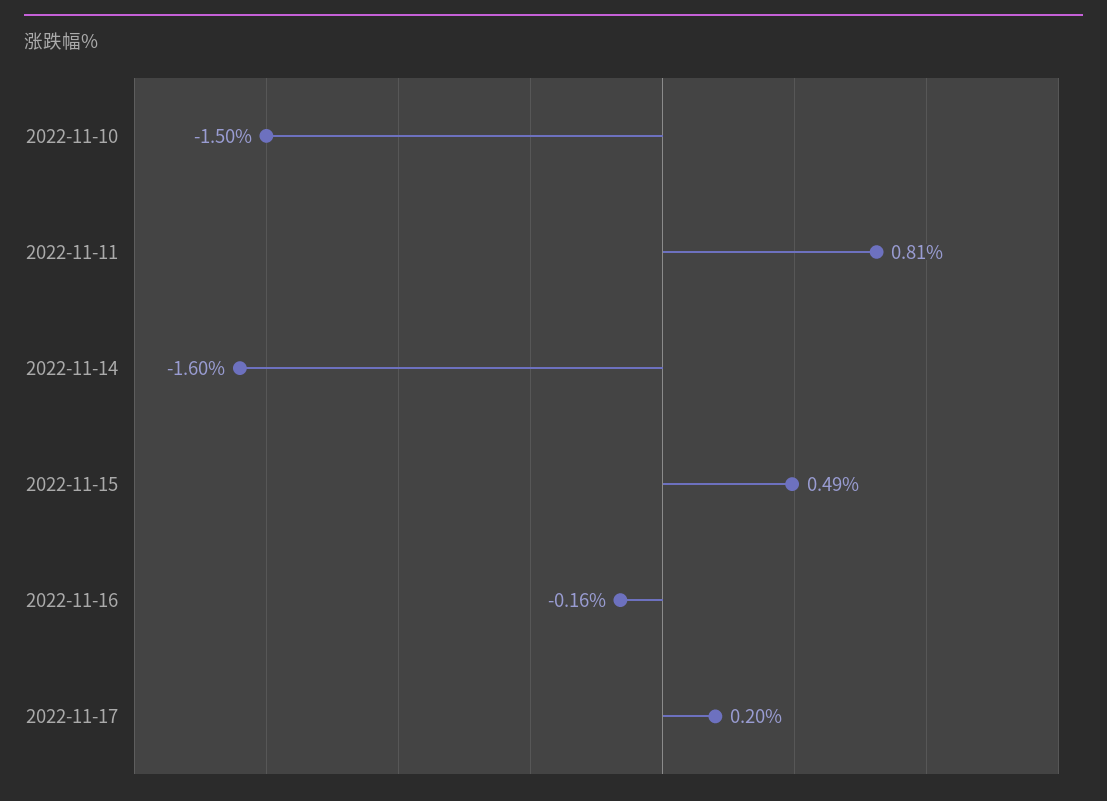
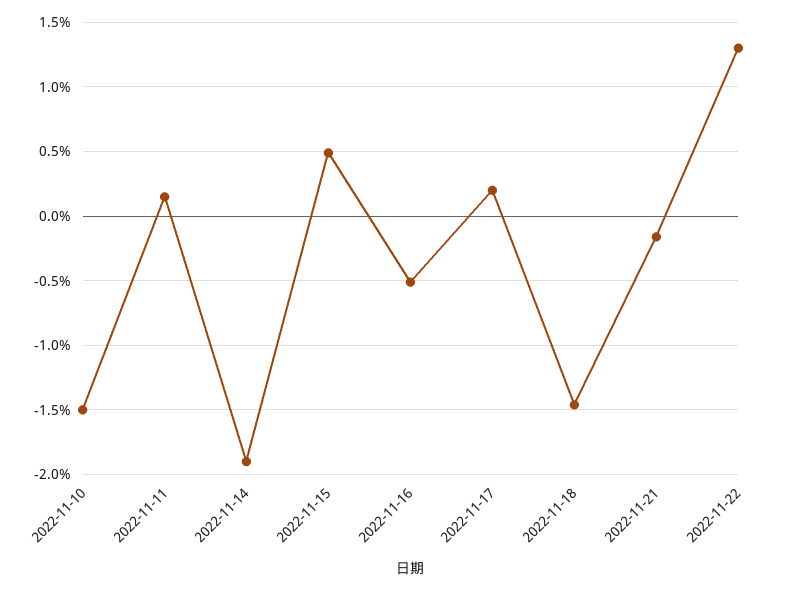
2022-11-11: 0.81 -> 0.15
2022-11-14: -1.6 -> -1.9
2022-11-16: -0.16 -> -0.5
2022-11-18: none -> -1.45
2022-11-21: none -> -0.15
2022-11-22: none -> 1.3

